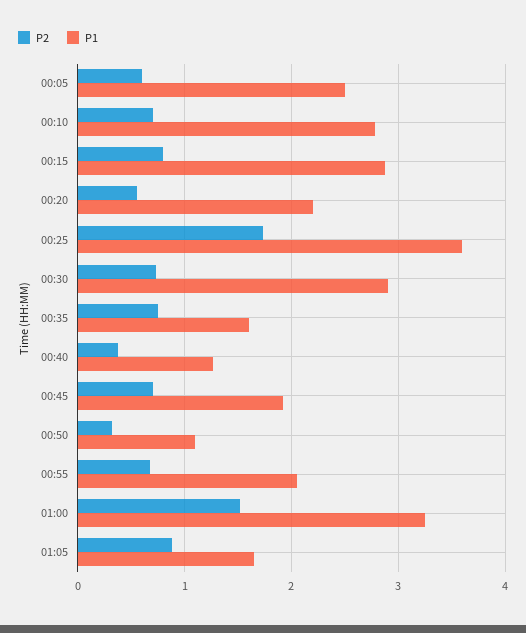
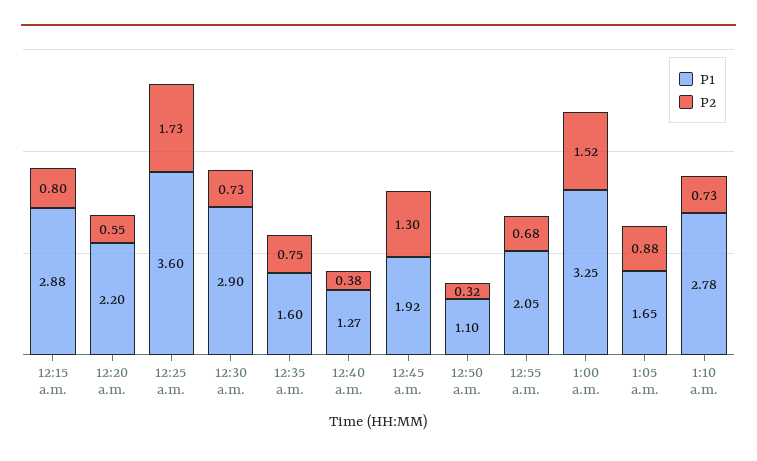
P2, 00:05: 0.6 -> none
P1, 00:05: 2.5 -> none
P2, 00:10: 0.7 -> none
P1, 00:10: 2.8 -> none
P2, 00:45: 0.7 -> 1.3
P1, 1:10 a.m.: none -> 2.78
P2, 1:10 a.m.: none -> 0.73

